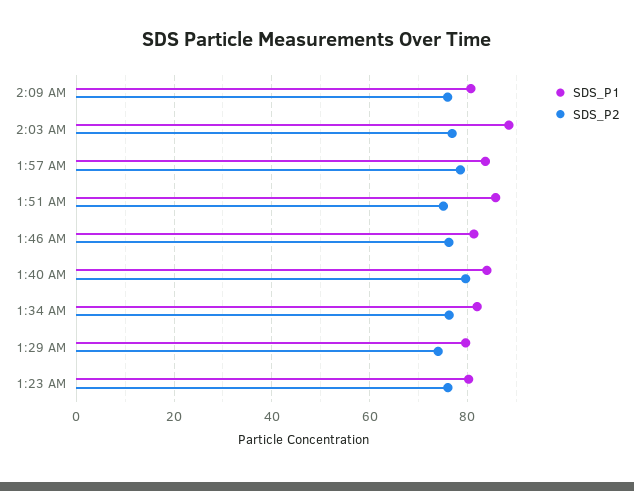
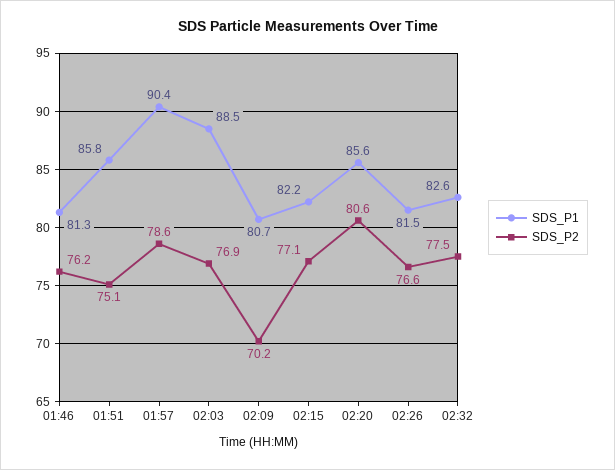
SDS_P2, 2:09 AM: 76 -> 70.2
SDS_P1, 1:57 AM: 84 -> 90.4
SDS_P1, 1:40 AM: 84 -> none
SDS_P2, 1:40 AM: 80 -> none
SDS_P1, 1:34 AM: 82 -> none
SDS_P2, 1:34 AM: 76 -> none
SDS_P1, 1:29 AM: 80 -> none
SDS_P2, 1:29 AM: 74 -> none
SDS_P1, 1:23 AM: 80 -> none
SDS_P2, 1:23 AM: 76 -> none
SDS_P1, 02:15: none -> 82.2
SDS_P2, 02:15: none -> 77.1
SDS_P1, 02:20: none -> 85.6
SDS_P2, 02:20: none -> 80.6
SDS_P1, 02:26: none -> 81.5
SDS_P2, 02:26: none -> 76.6
SDS_P1, 02:32: none -> 82.6
SDS_P2, 02:32: none -> 77.5

